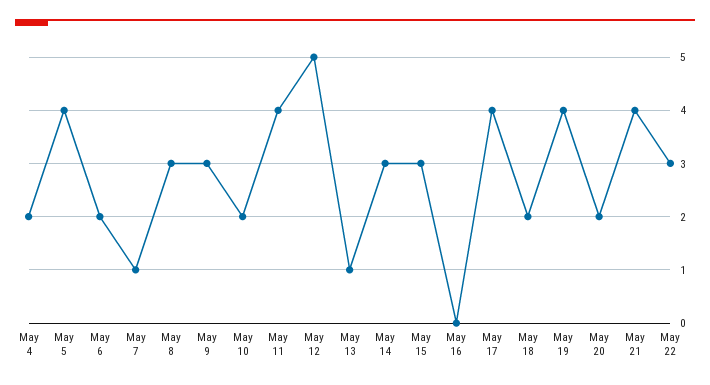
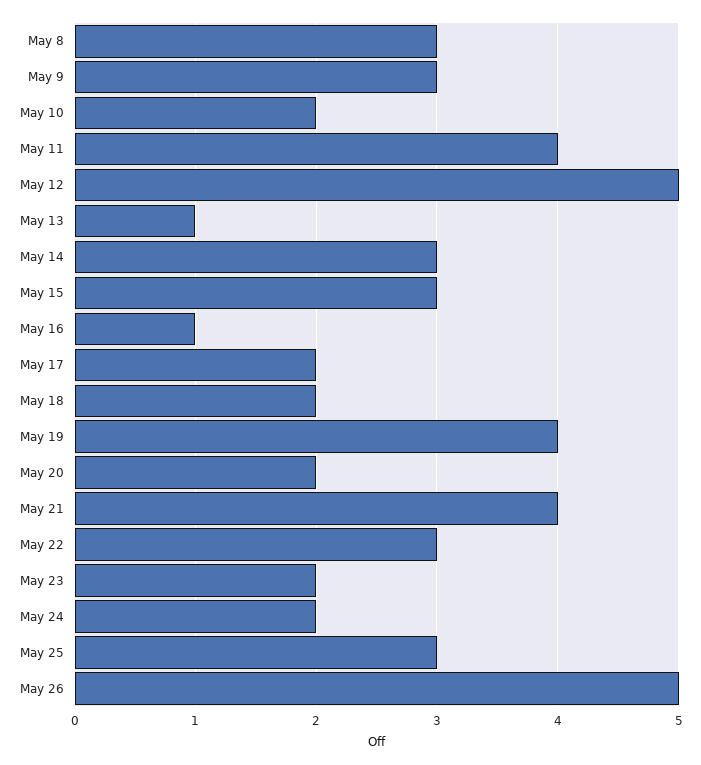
May 4: 2 -> none
May 5: 4 -> none
May 6: 2 -> none
May 7: 1 -> none
May 16: 0 -> 1
May 17: 4 -> 2
May 23: none -> 2
May 24: none -> 2
May 25: none -> 3
May 26: none -> 5

